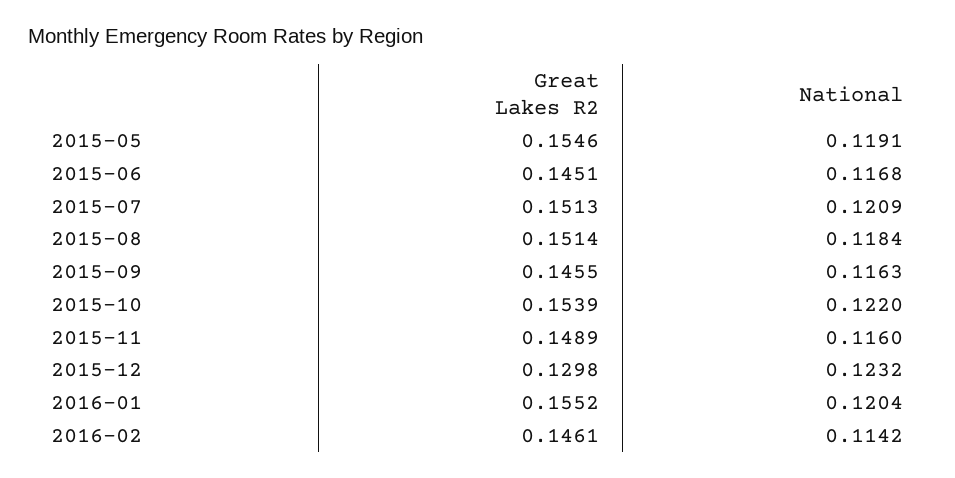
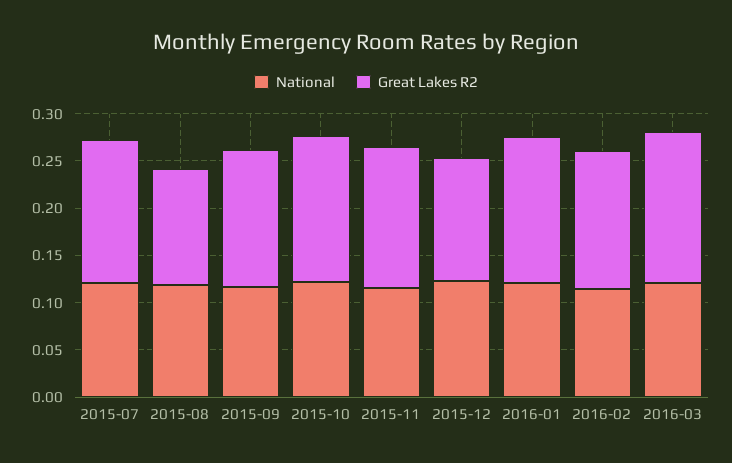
Great Lakes R2, 2015-05: 0.1546 -> none
National, 2015-05: 0.1191 -> none
Great Lakes R2, 2015-06: 0.1451 -> none
National, 2015-06: 0.1168 -> none
Great Lakes R2, 2015-08: 0.1514 -> 0.12
National, 2016-03: none -> 0.12
Great Lakes R2, 2016-03: none -> 0.16

